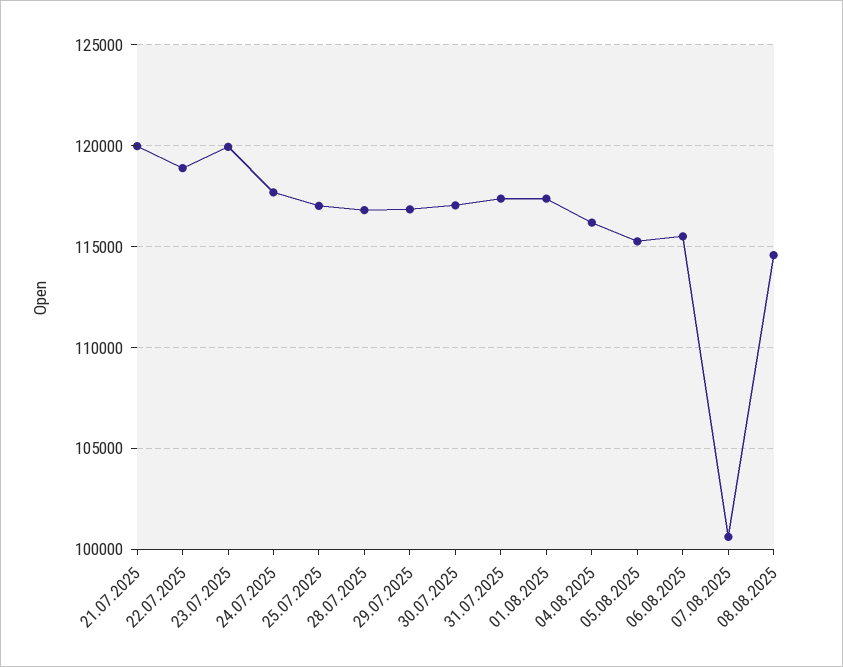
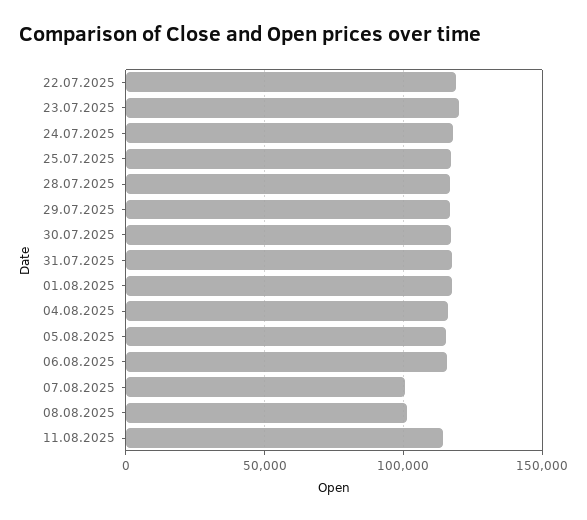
21.07.2025: 120000 -> none
08.08.2025: 114500 -> 100000
11.08.2025: none -> 115000

